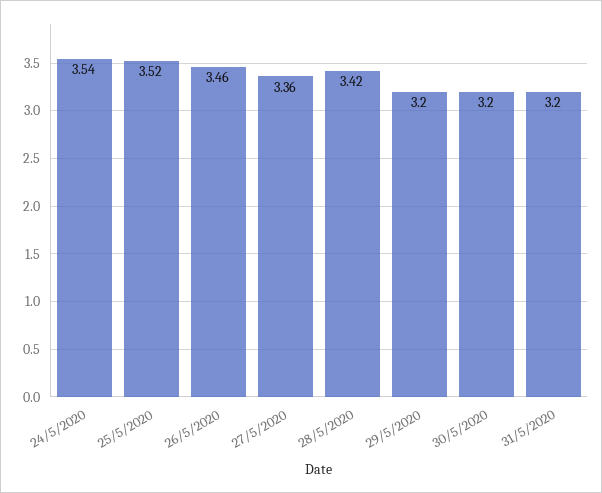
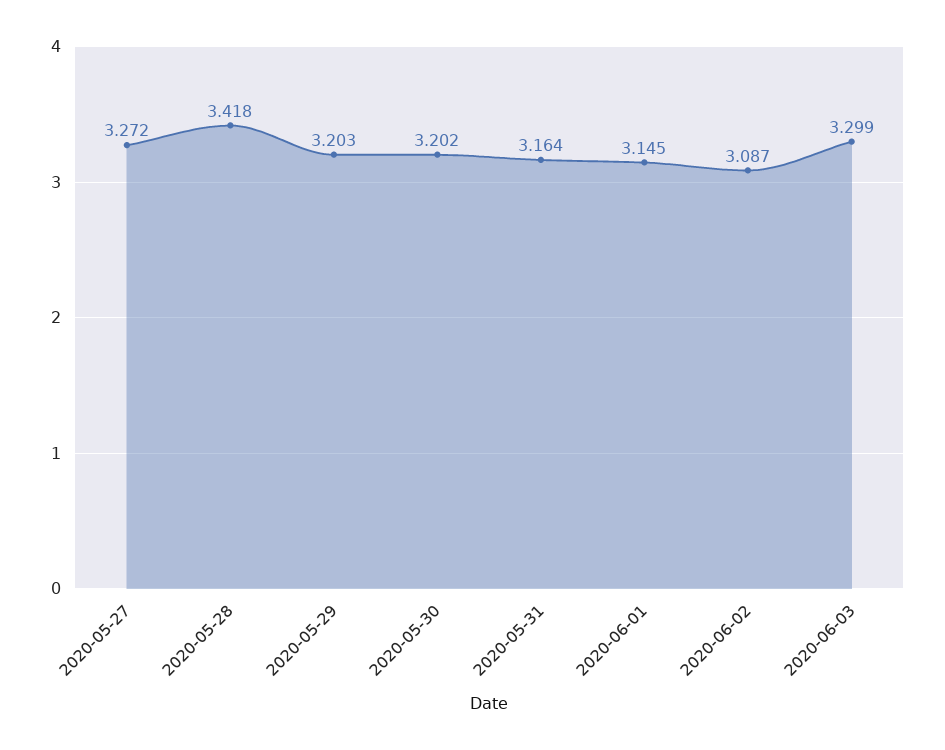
24/5/2020: 3.54 -> none
25/5/2020: 3.52 -> none
26/5/2020: 3.46 -> none
27/5/2020: 3.36 -> 3.272
31/5/2020: 3.2 -> 3.164
2020-06-01: none -> 3.145
2020-06-02: none -> 3.087
2020-06-03: none -> 3.299

